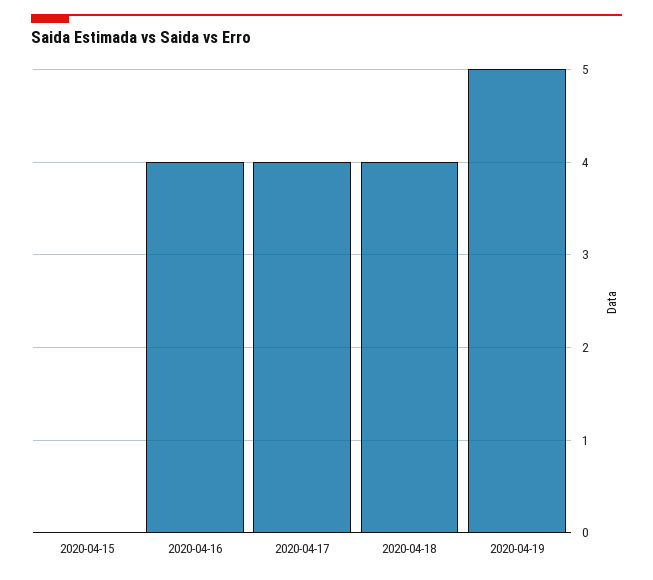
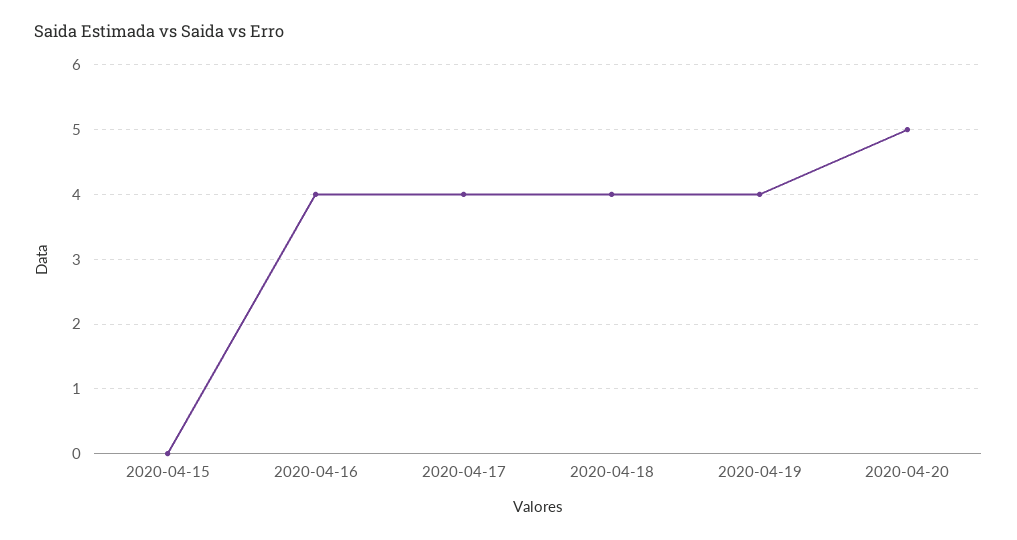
2020-04-19: 5 -> 4
2020-04-20: none -> 5

